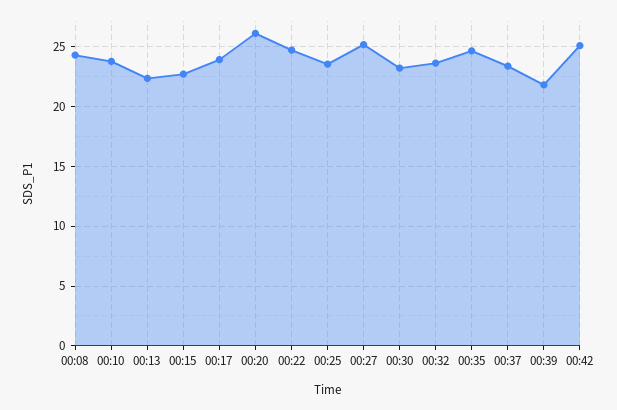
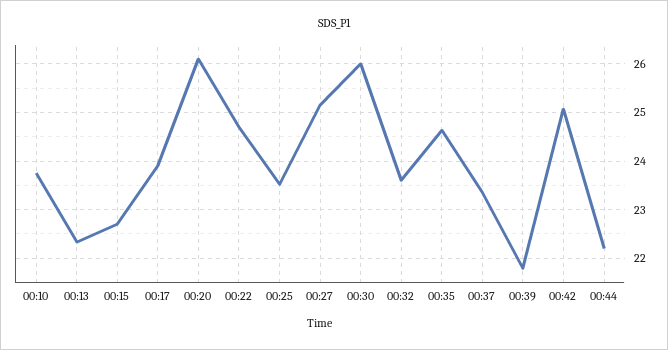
00:08: 24 -> none
00:30: 23 -> 26
00:44: none -> 22.2

